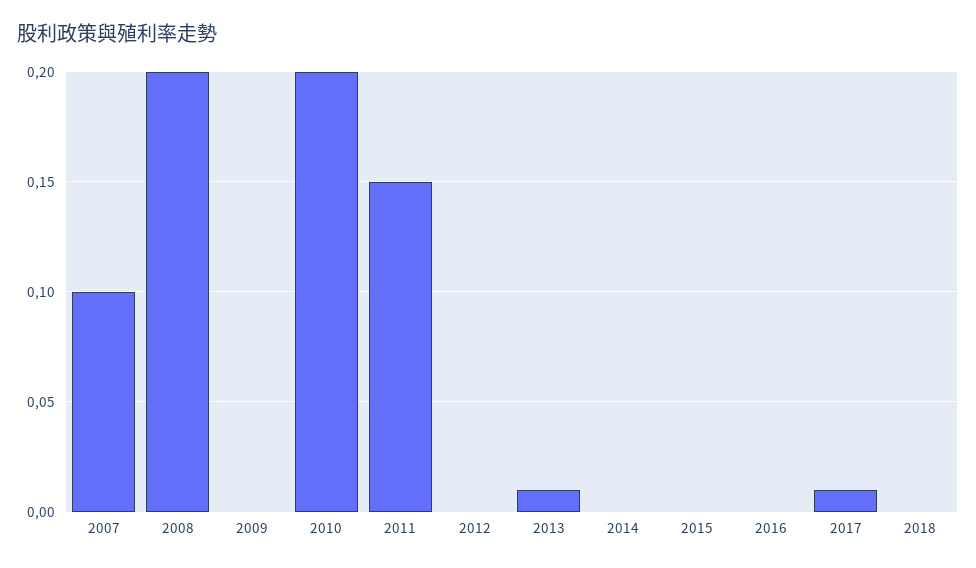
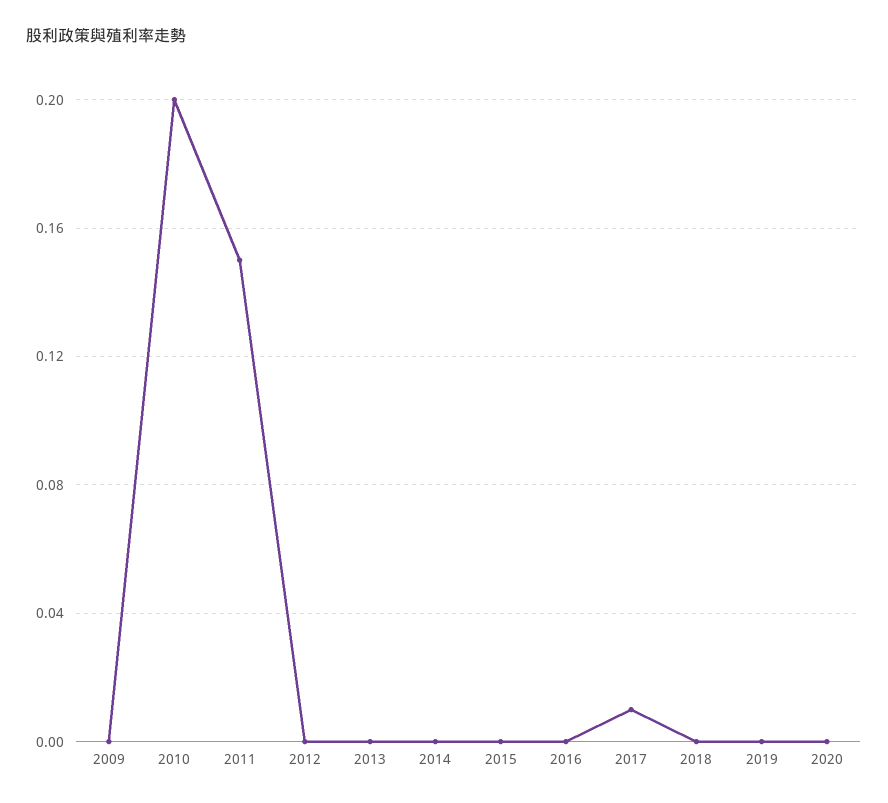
2007: 0.1 -> none
2008: 0.2 -> none
2013: 0.01 -> 0
2019: none -> 0
2020: none -> 0

